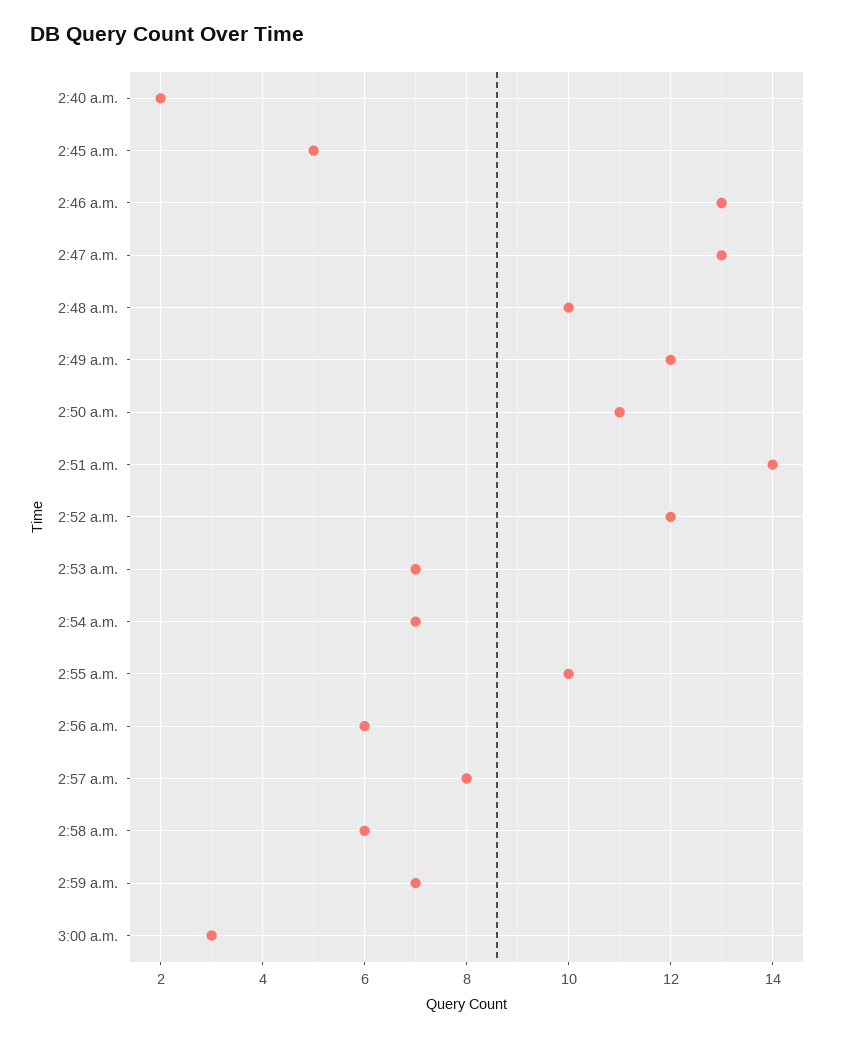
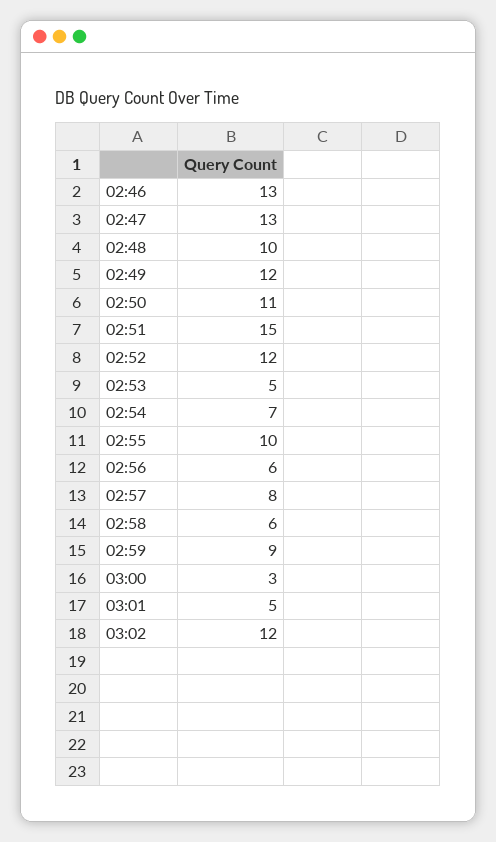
2:40 a.m.: 2 -> none
2:45 a.m.: 5 -> none
2:51 a.m.: 14 -> 15
2:53 a.m.: 7 -> 5
2:59 a.m.: 7 -> 9
03:01: none -> 5
03:02: none -> 12

